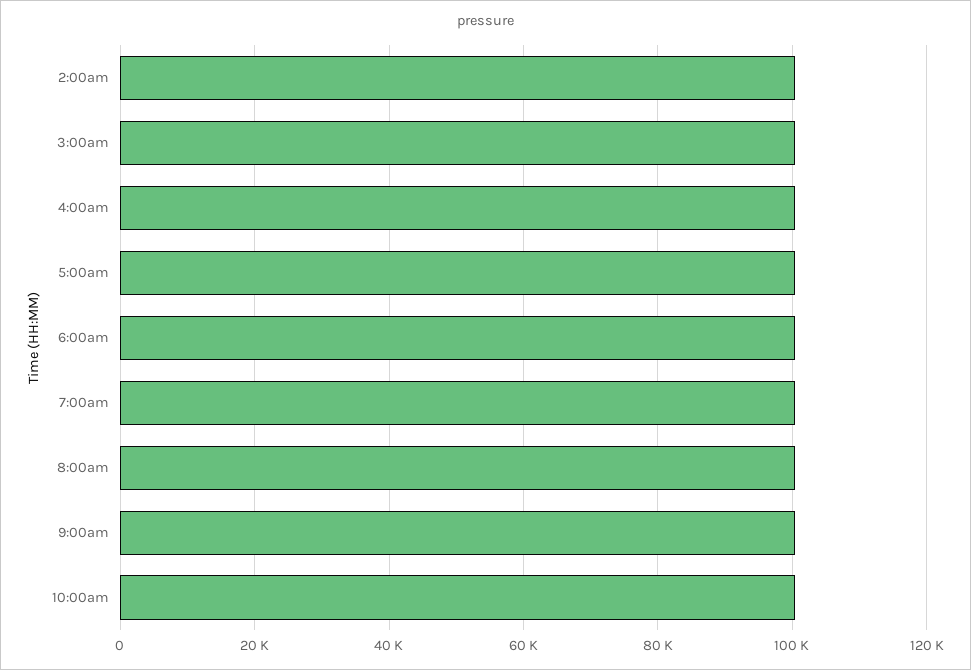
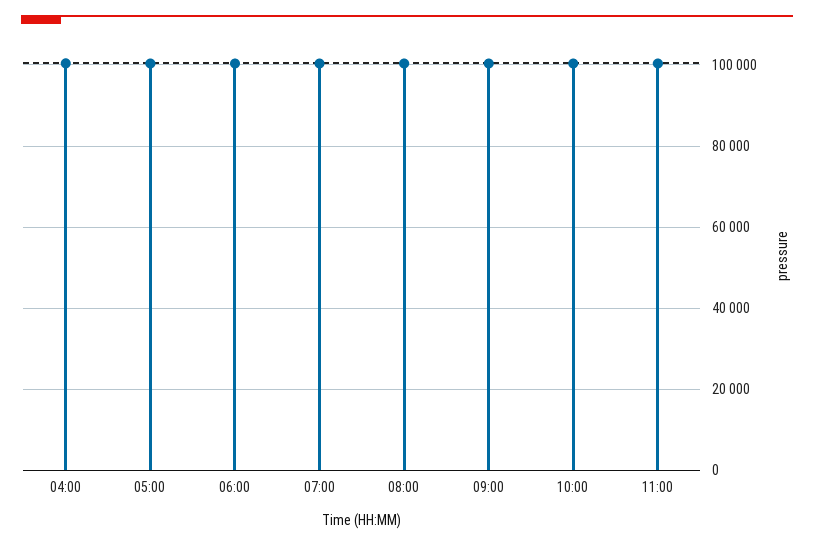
2:00am: 100000 -> none
3:00am: 100000 -> none
11:00: none -> 100000

